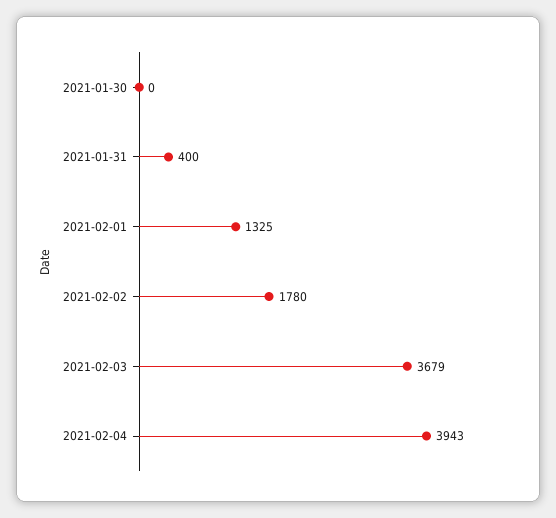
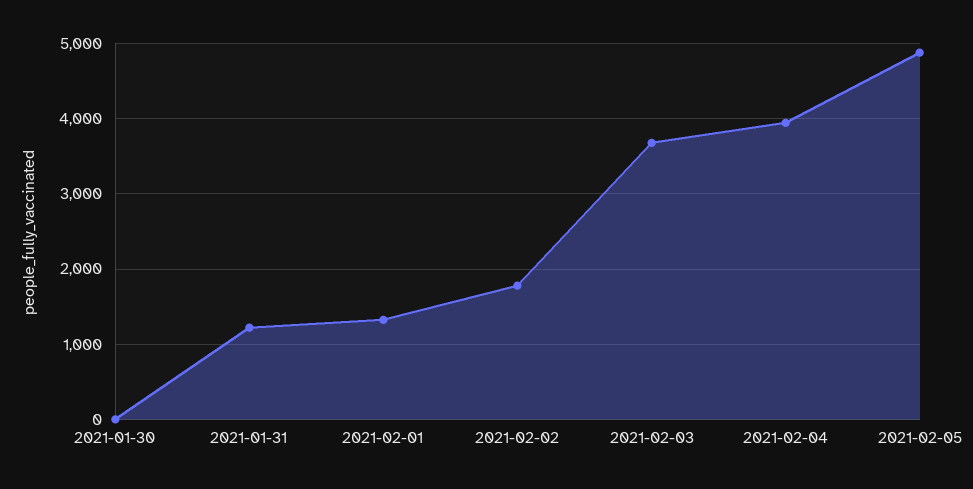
2021-01-31: 400 -> 1200
2021-02-05: none -> 4900

